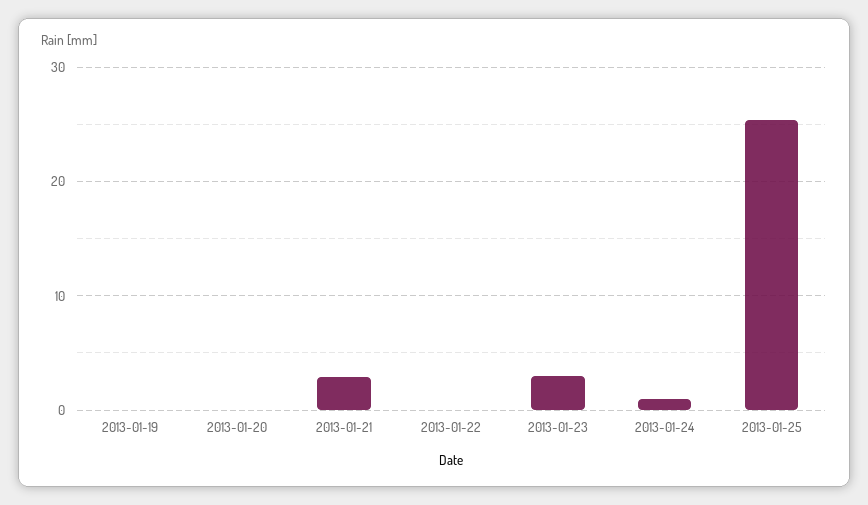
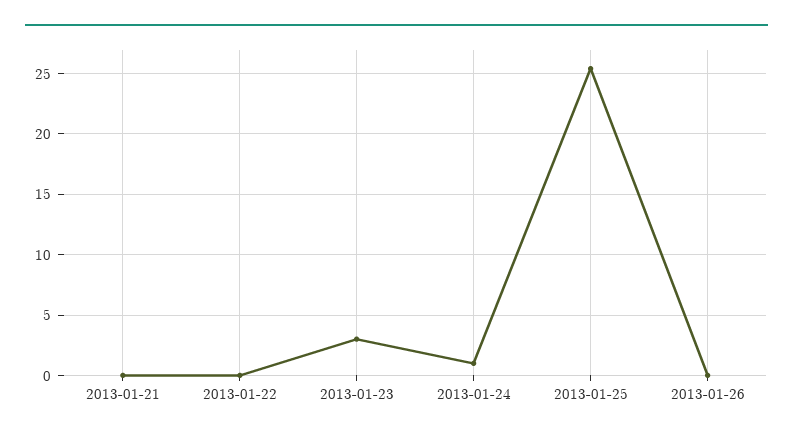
2013-01-19: 0 -> none
2013-01-20: 0 -> none
2013-01-21: 3 -> 0
2013-01-26: none -> 0

